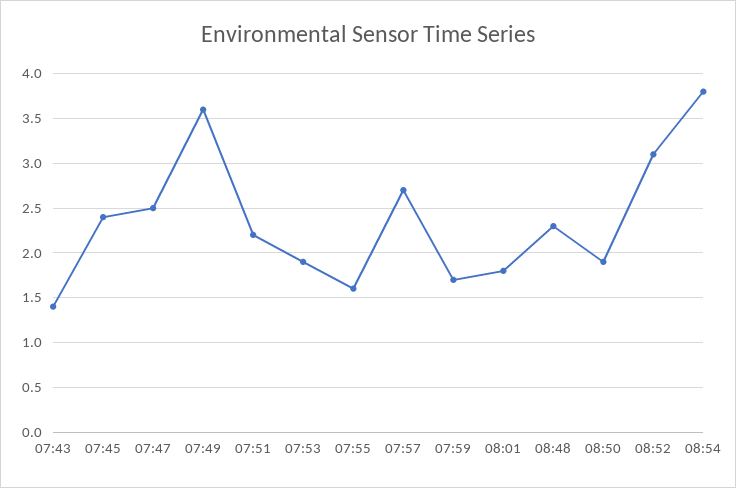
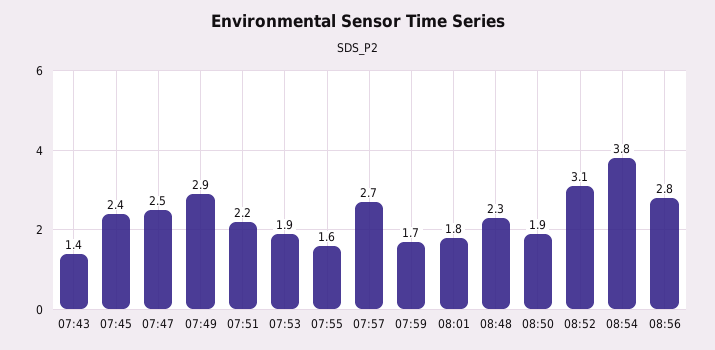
07:49: 3.6 -> 2.9
08:56: none -> 2.8

